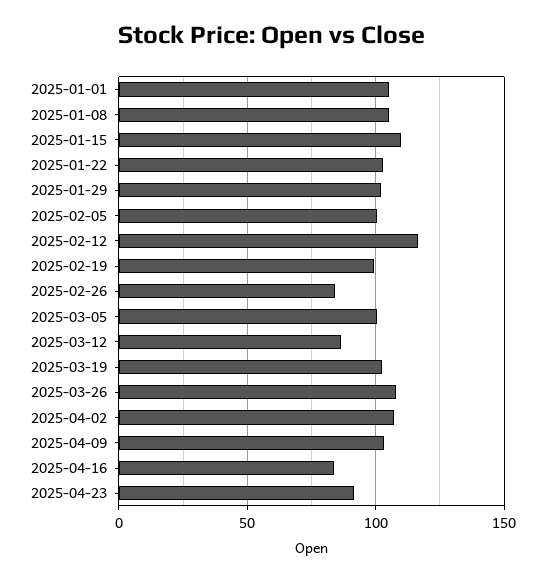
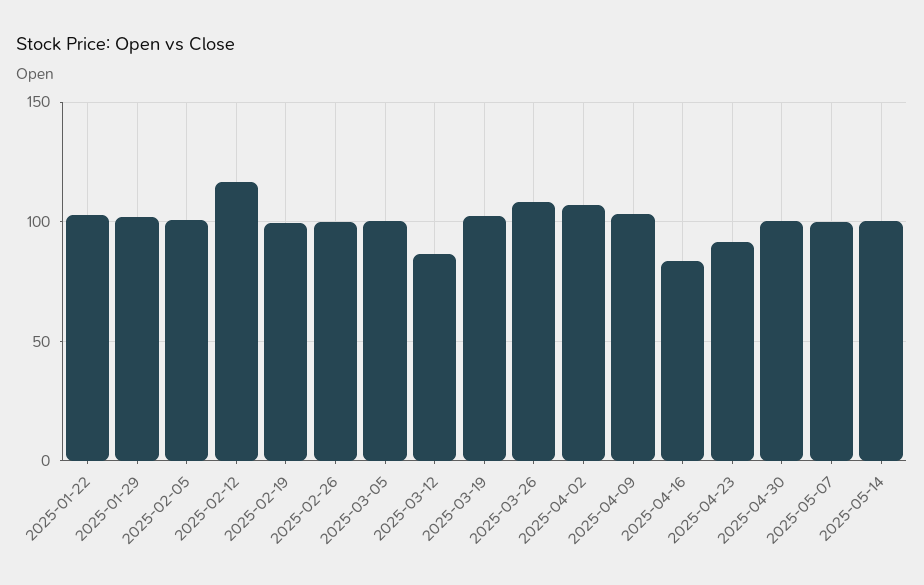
2025-01-01: 105 -> none
2025-01-08: 105 -> none
2025-01-15: 110 -> none
2025-02-26: 85 -> 100
2025-04-30: none -> 100
2025-05-07: none -> 100
2025-05-14: none -> 100

